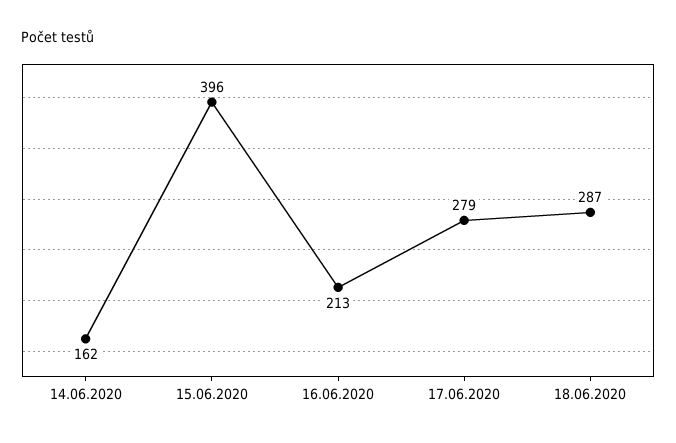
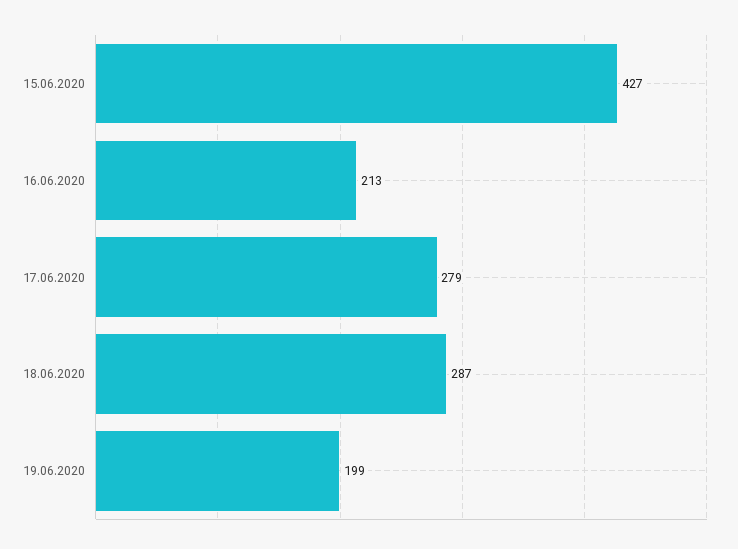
14.06.2020: 162 -> none
15.06.2020: 396 -> 427
19.06.2020: none -> 199

